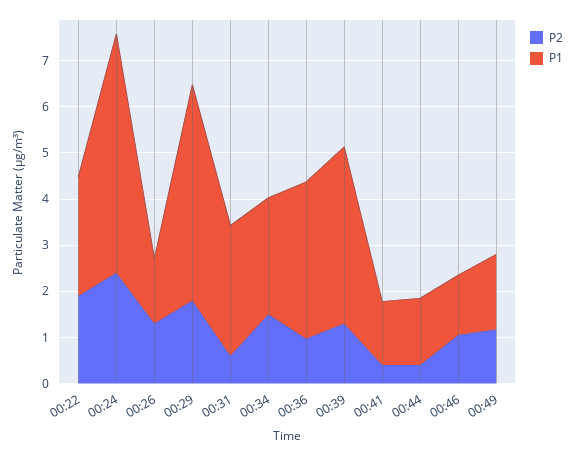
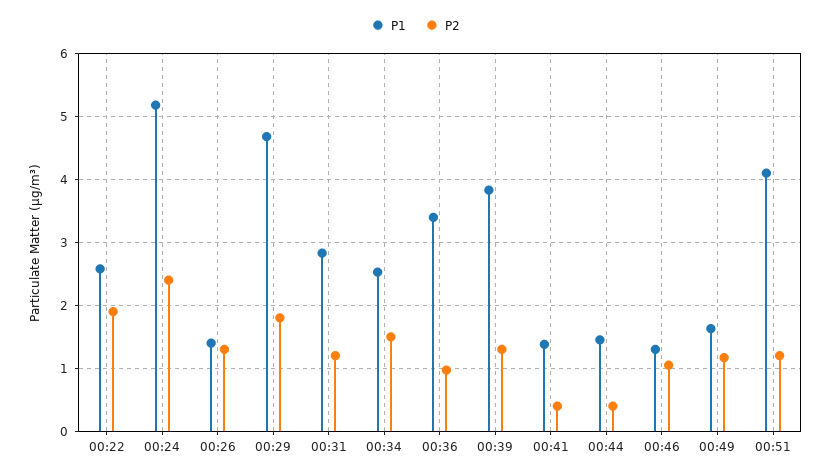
P2, 00:31: 0.6 -> 1.2
P1, 00:51: none -> 4.1
P2, 00:51: none -> 1.2

